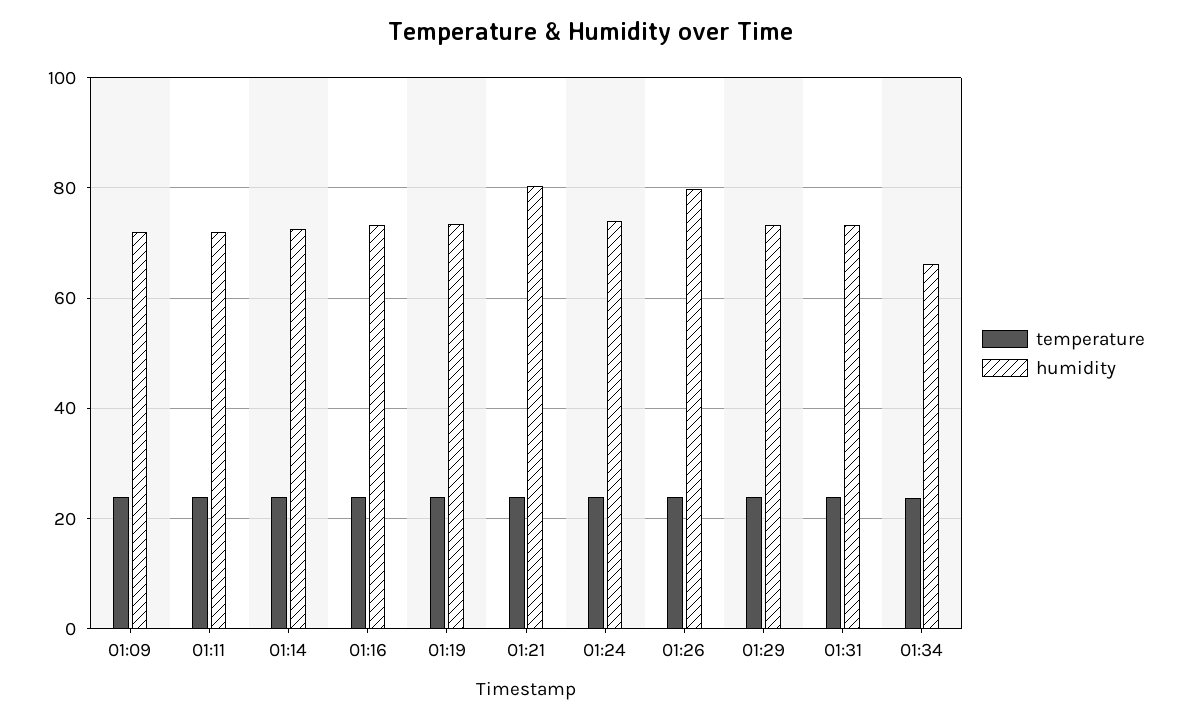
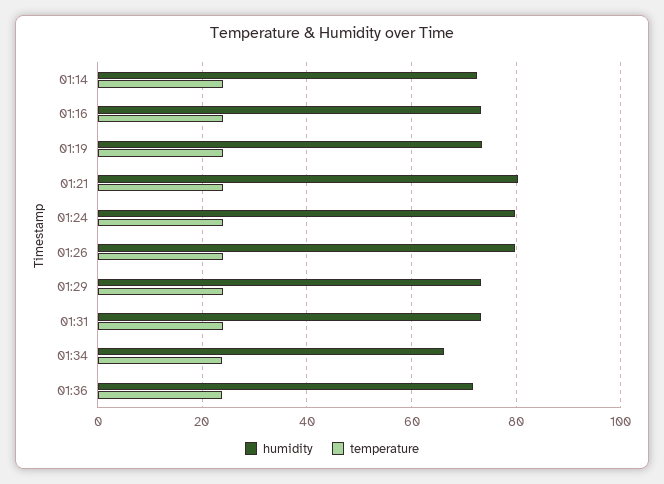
temperature, 01:09: 24 -> none
humidity, 01:09: 72 -> none
temperature, 01:11: 24 -> none
humidity, 01:11: 72 -> none
humidity, 01:24: 74 -> 80
humidity, 01:36: none -> 72
temperature, 01:36: none -> 24

